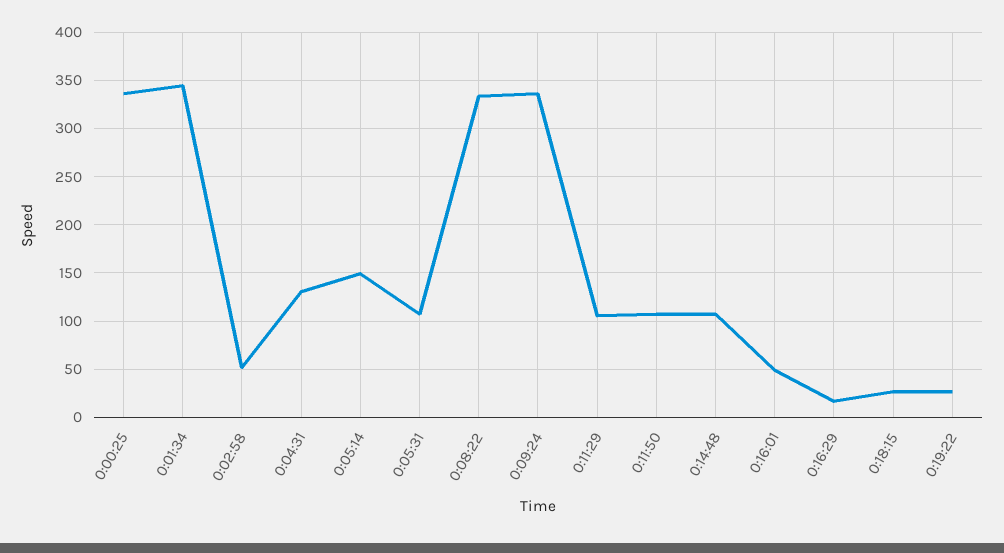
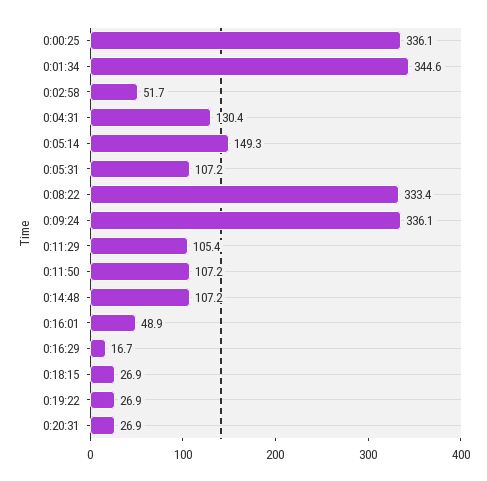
0:20:31: none -> 26.9

